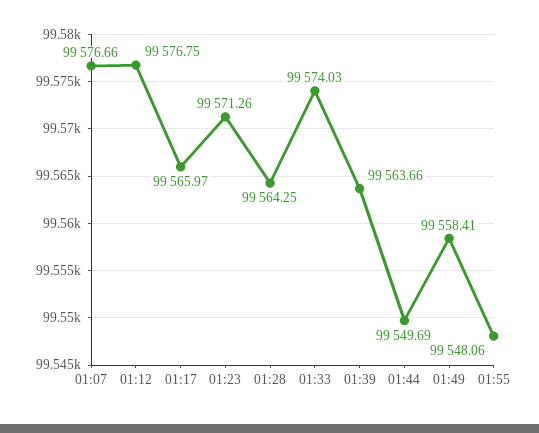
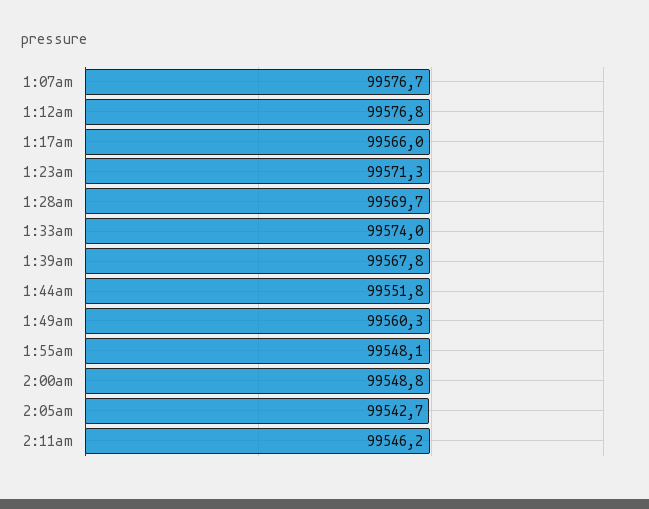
01:28: 99564.25 -> 99569.7
01:39: 99563.66 -> 99567.8
01:44: 99549.69 -> 99551.8
01:49: 99558.41 -> 99560.3
2:00am: none -> 99548.8
2:05am: none -> 99542.7
2:11am: none -> 99546.2

